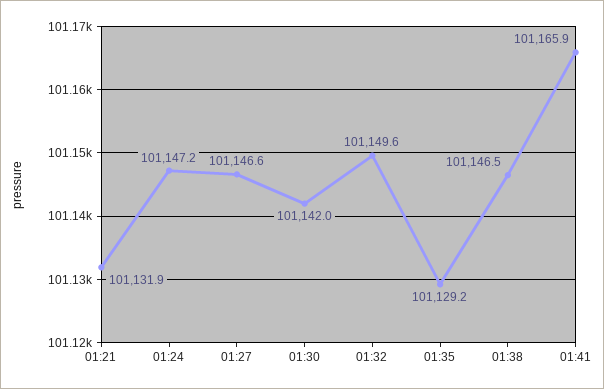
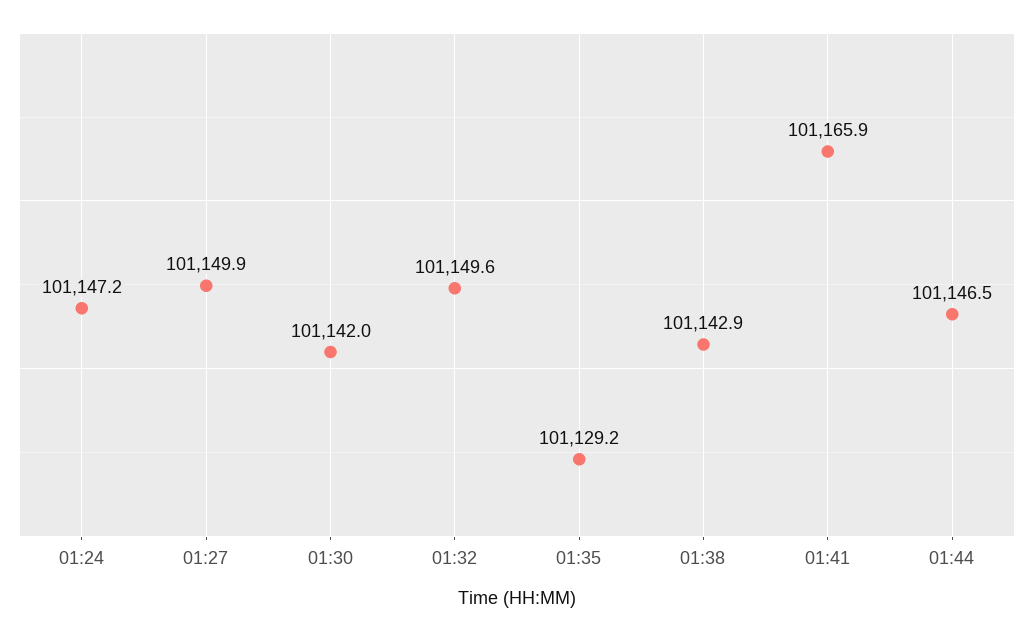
01:21: 101131.9 -> none
01:27: 101146.6 -> 101149.9
01:38: 101146.5 -> 101142.9
01:44: none -> 101146.5

